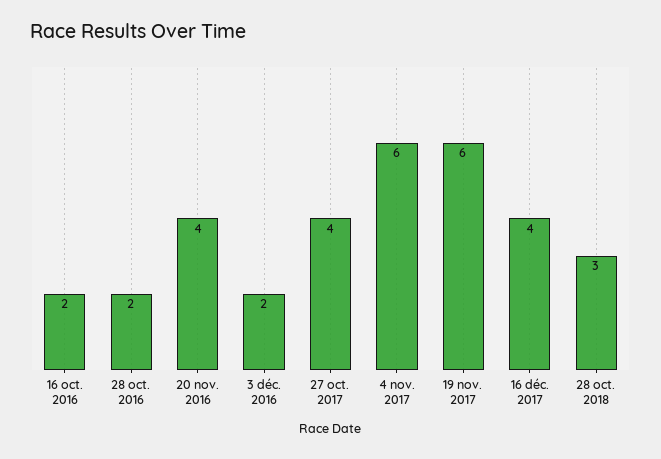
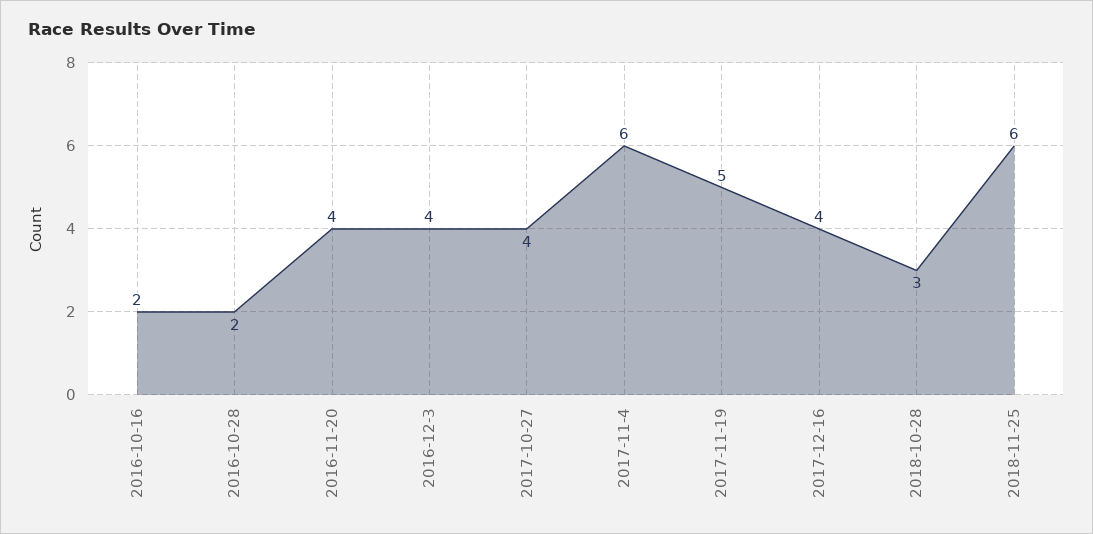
3 déc. 2016: 2 -> 4
19 nov. 2017: 6 -> 5
2018-11-25: none -> 6

